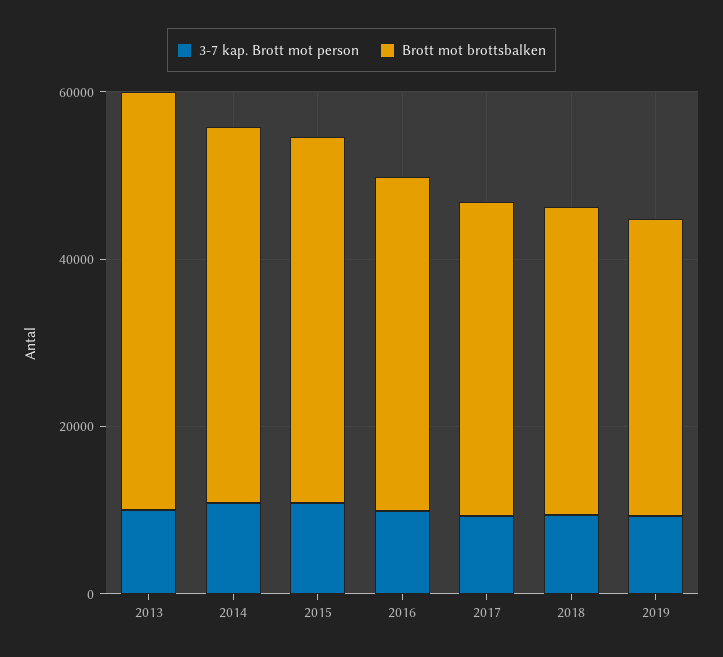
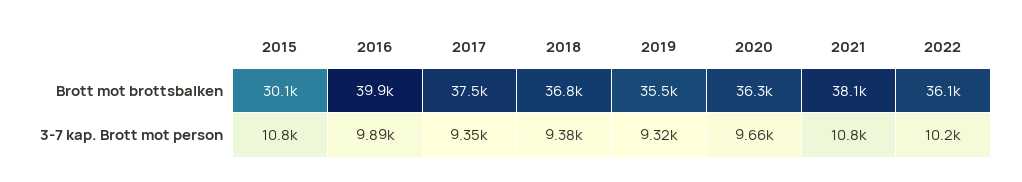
3-7 kap. Brott mot person, 2013: 10000 -> none
Brott mot brottsbalken, 2013: 50000 -> none
3-7 kap. Brott mot person, 2014: 10000 -> none
Brott mot brottsbalken, 2014: 45000 -> none
Brott mot brottsbalken, 2015: 45000 -> 30100
Brott mot brottsbalken, 2020: none -> 36300
Brott mot brottsbalken, 2021: none -> 38100
Brott mot brottsbalken, 2022: none -> 36100
3-7 kap. Brott mot person, 2020: none -> 9660
3-7 kap. Brott mot person, 2021: none -> 10800
3-7 kap. Brott mot person, 2022: none -> 10200

